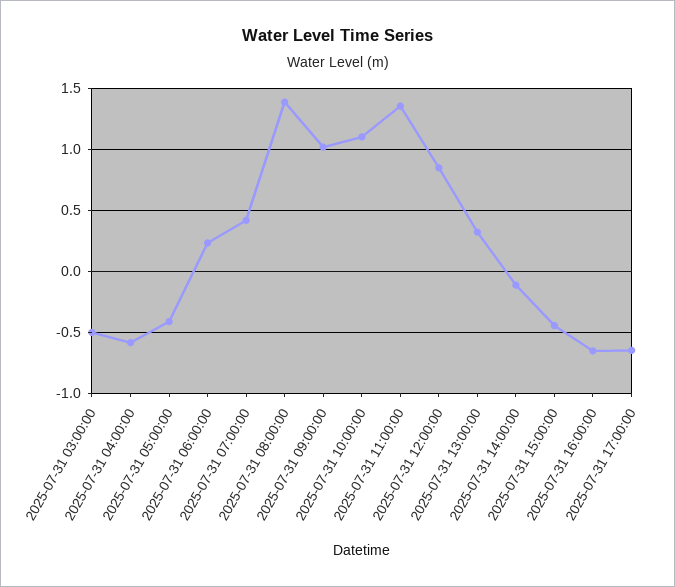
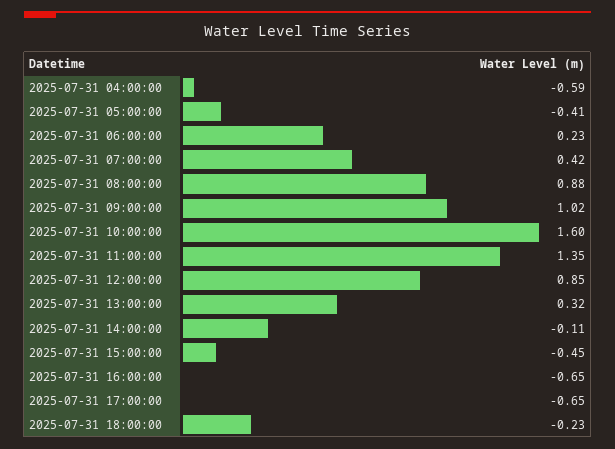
2025-07-31 03:00:00: -0.5 -> none
2025-07-31 08:00:00: 1.4 -> 0.88
2025-07-31 10:00:00: 1.1 -> 1.6
2025-07-31 18:00:00: none -> -0.23

